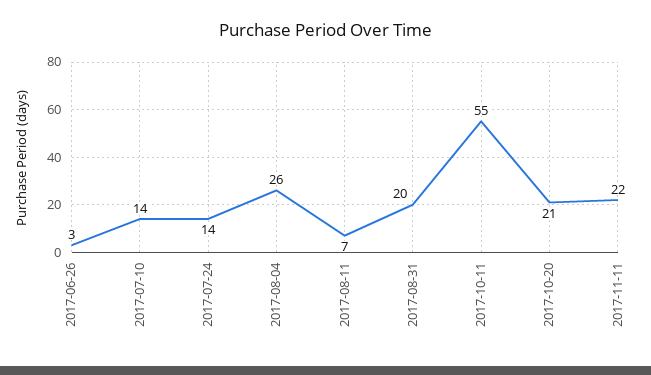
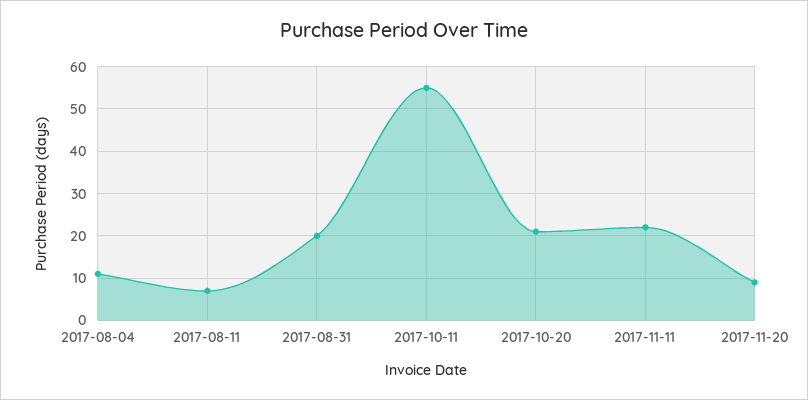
2017-06-26: 3 -> none
2017-07-10: 14 -> none
2017-07-24: 14 -> none
2017-08-04: 26 -> 10
2017-11-20: none -> 10

